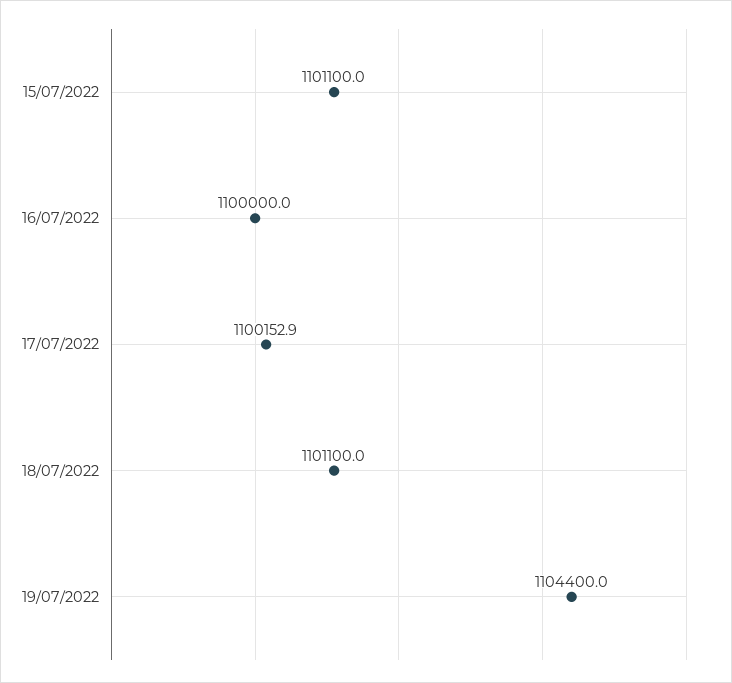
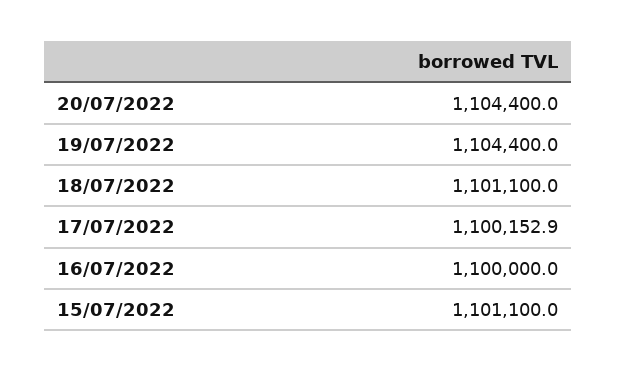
20/07/2022: none -> 1104400

